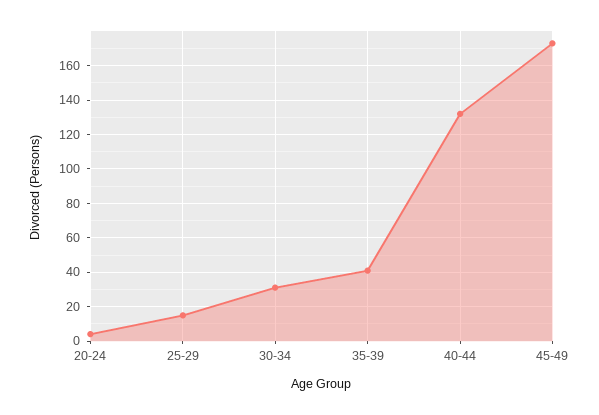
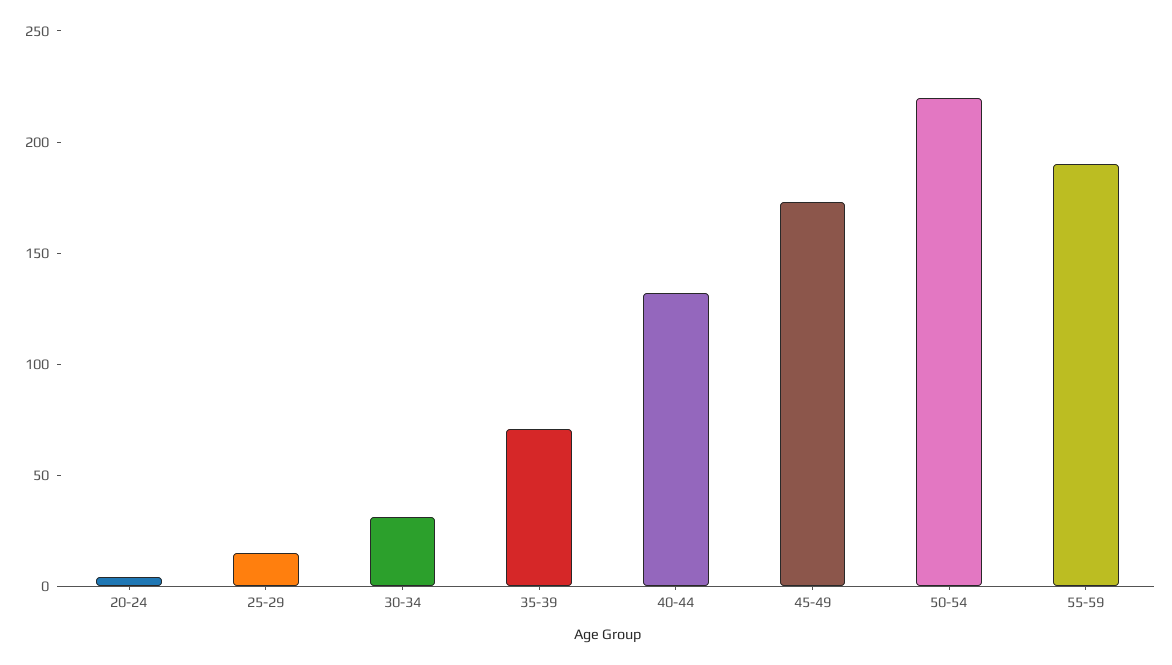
35-39: 40 -> 70
50-54: none -> 220
55-59: none -> 190

